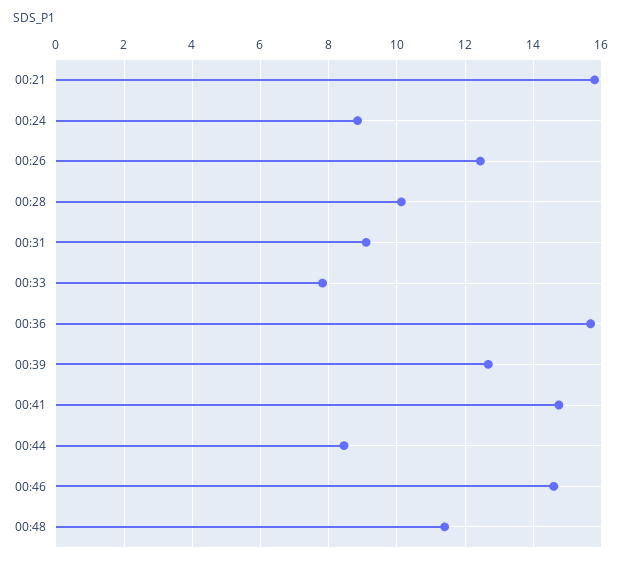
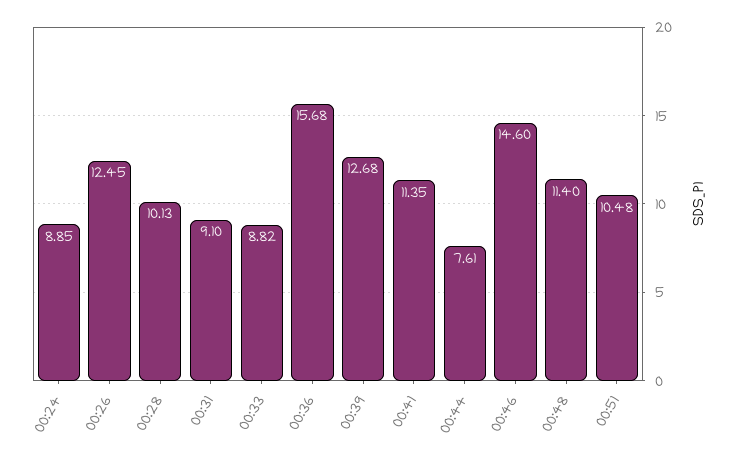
00:21: 15.8 -> none
00:33: 7.8 -> 8.82
00:41: 14.8 -> 11.35
00:44: 8.4 -> 7.61
00:51: none -> 10.48

